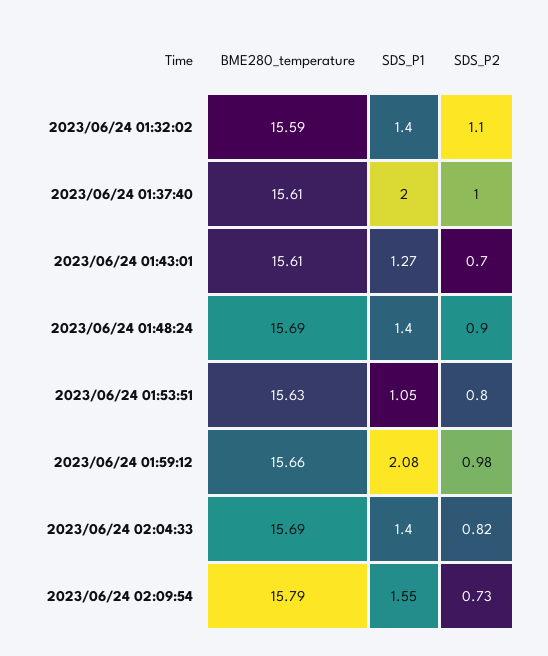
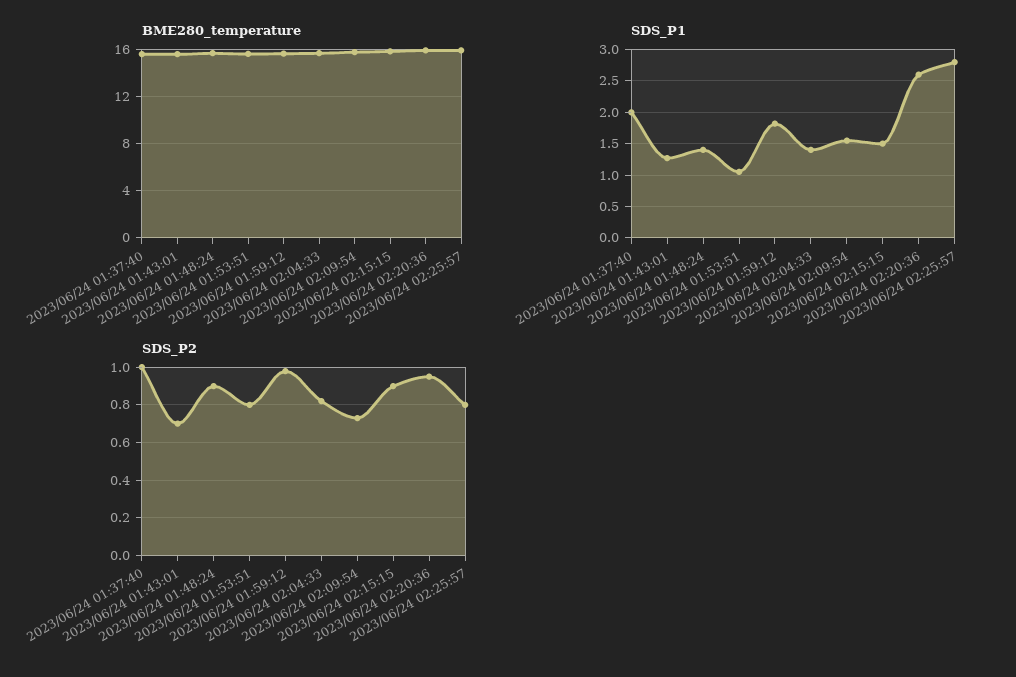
BME280_temperature, 2023/06/24 01:32:02: 15.59 -> none
SDS_P1, 2023/06/24 01:32:02: 1.4 -> none
SDS_P2, 2023/06/24 01:32:02: 1.1 -> none
SDS_P1, 2023/06/24 01:59:12: 2.08 -> 1.8
BME280_temperature, 2023/06/24 02:15:15: none -> 16
BME280_temperature, 2023/06/24 02:20:36: none -> 16
BME280_temperature, 2023/06/24 02:25:57: none -> 16
SDS_P1, 2023/06/24 02:15:15: none -> 1.5
SDS_P1, 2023/06/24 02:20:36: none -> 2.6
SDS_P1, 2023/06/24 02:25:57: none -> 2.8
SDS_P2, 2023/06/24 02:15:15: none -> 0.9
SDS_P2, 2023/06/24 02:20:36: none -> 0.95
SDS_P2, 2023/06/24 02:25:57: none -> 0.8

